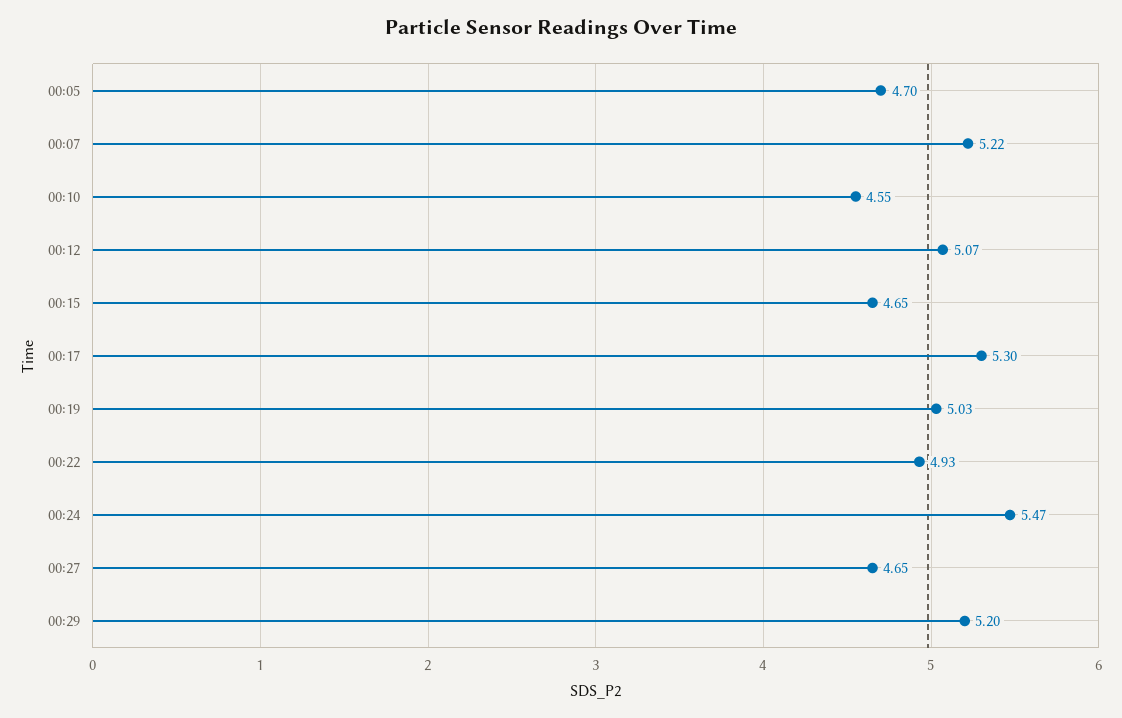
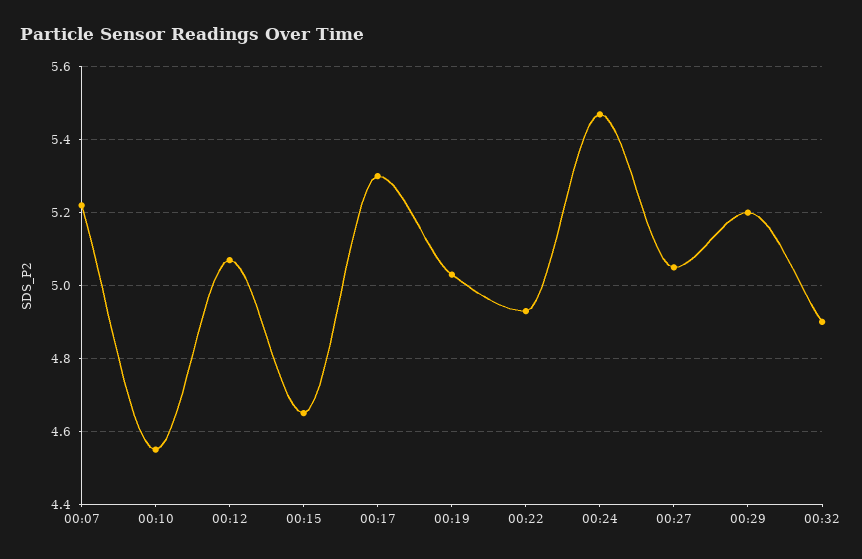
00:05: 4.7 -> none
00:27: 4.65 -> 5.05
00:32: none -> 4.9

